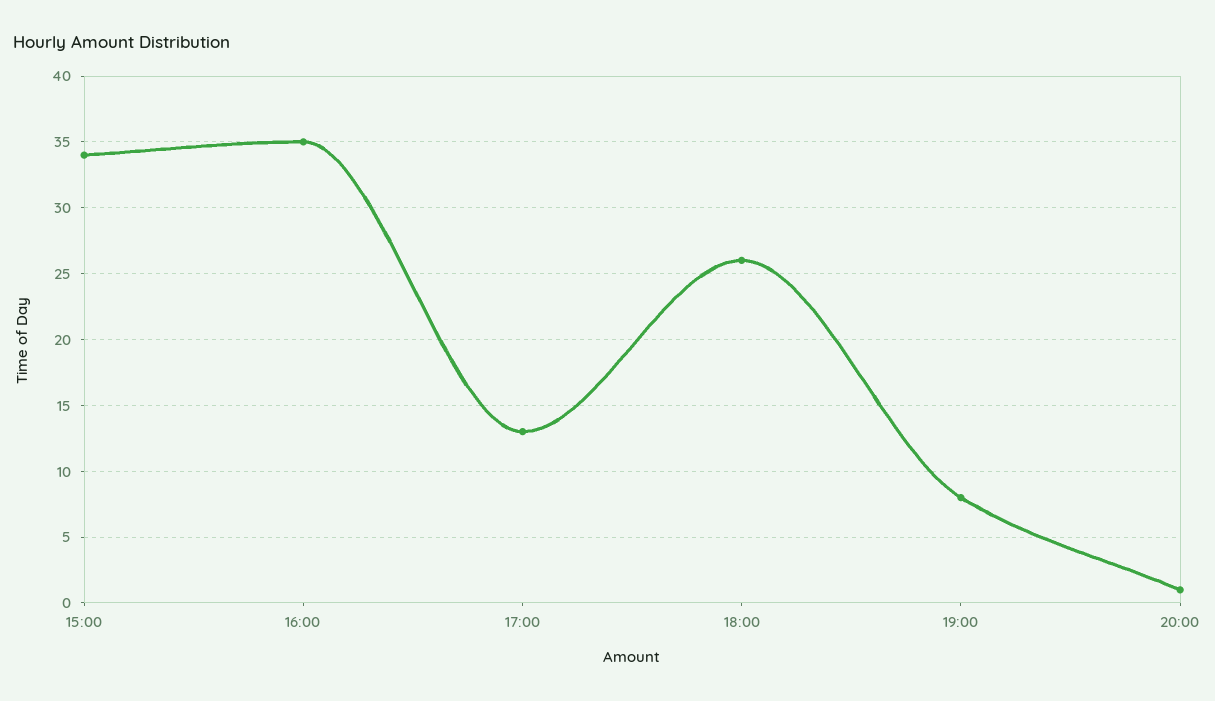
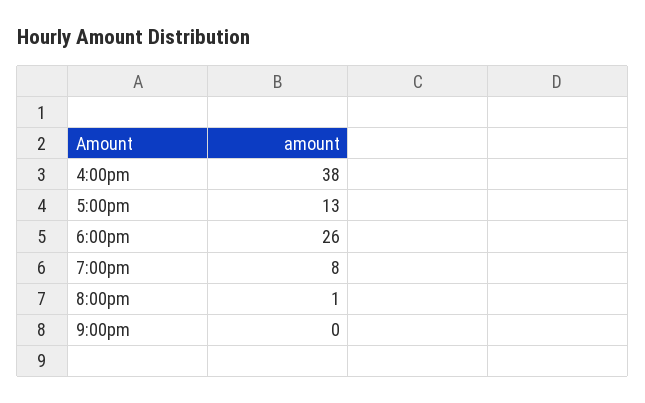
15:00: 34 -> none
16:00: 35 -> 38
9:00pm: none -> 0

